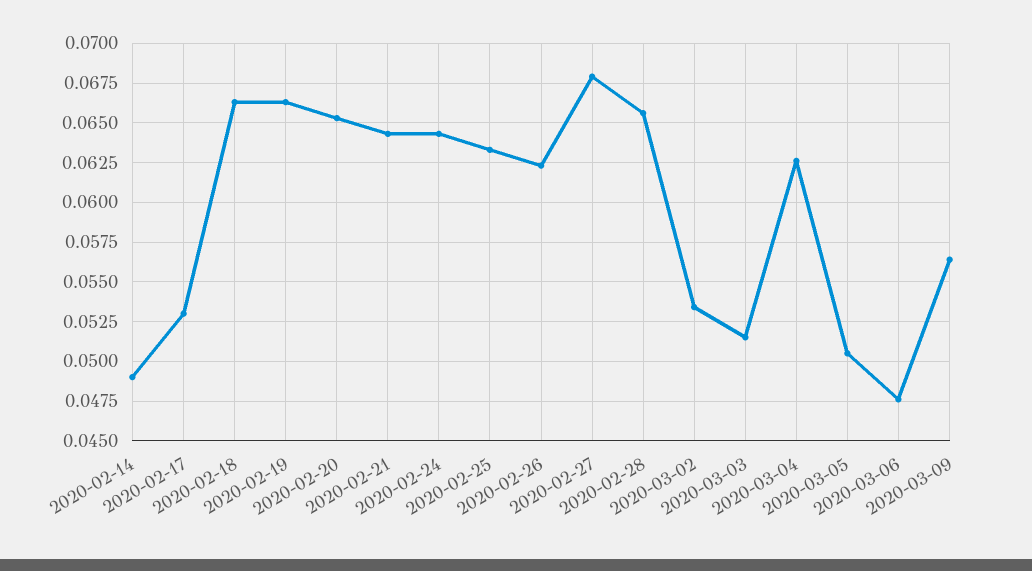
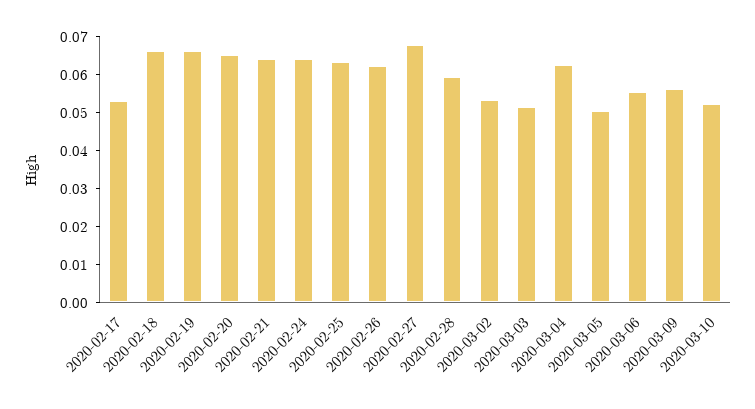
2020-02-14: 0.049 -> none
2020-02-28: 0.0655 -> 0.06
2020-03-06: 0.0475 -> 0.055
2020-03-10: none -> 0.0525

